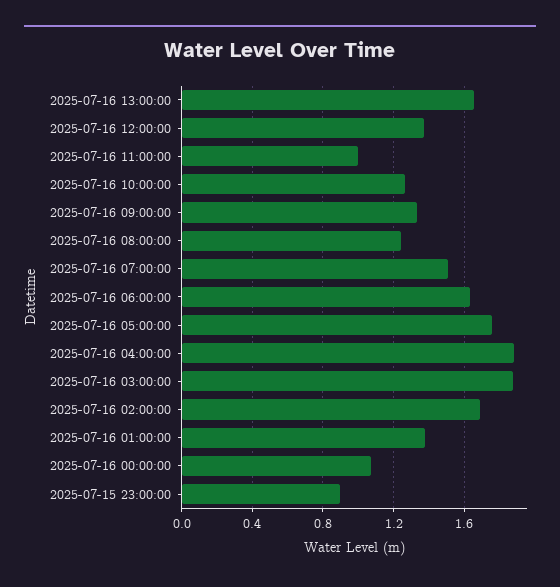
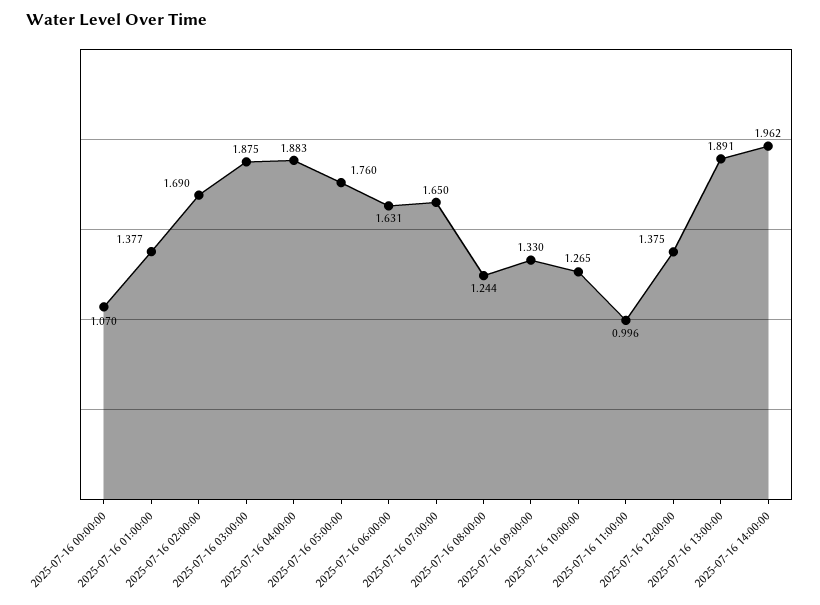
2025-07-16 13:00:00: 1.65 -> 1.891
2025-07-16 07:00:00: 1.5 -> 1.65
2025-07-15 23:00:00: 0.9 -> none
2025-07-16 14:00:00: none -> 1.962

